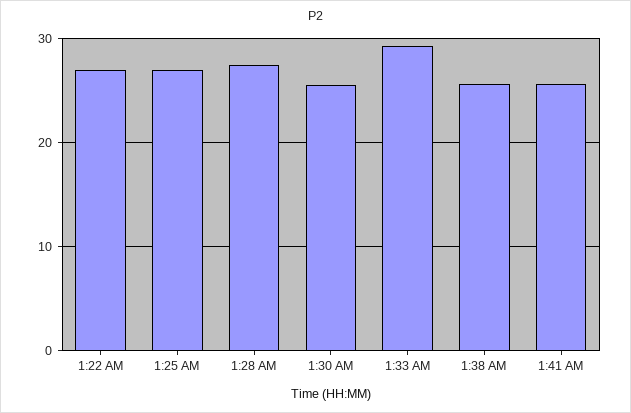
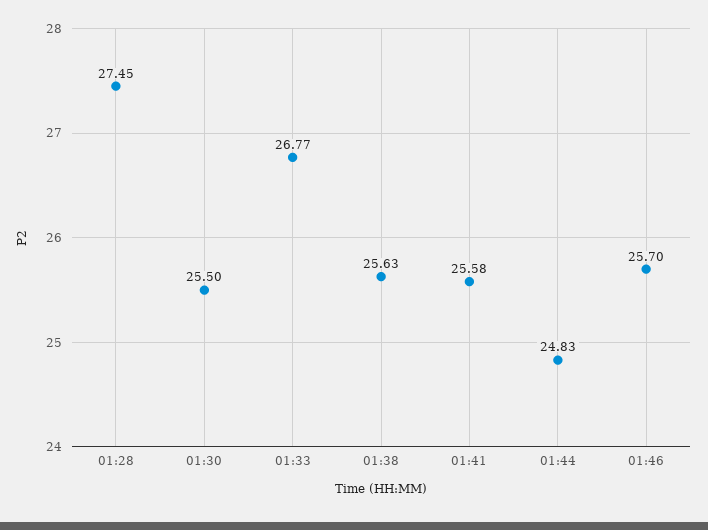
1:22 AM: 27 -> none
1:25 AM: 27 -> none
1:33 AM: 29 -> 26.77
01:44: none -> 24.83
01:46: none -> 25.7

